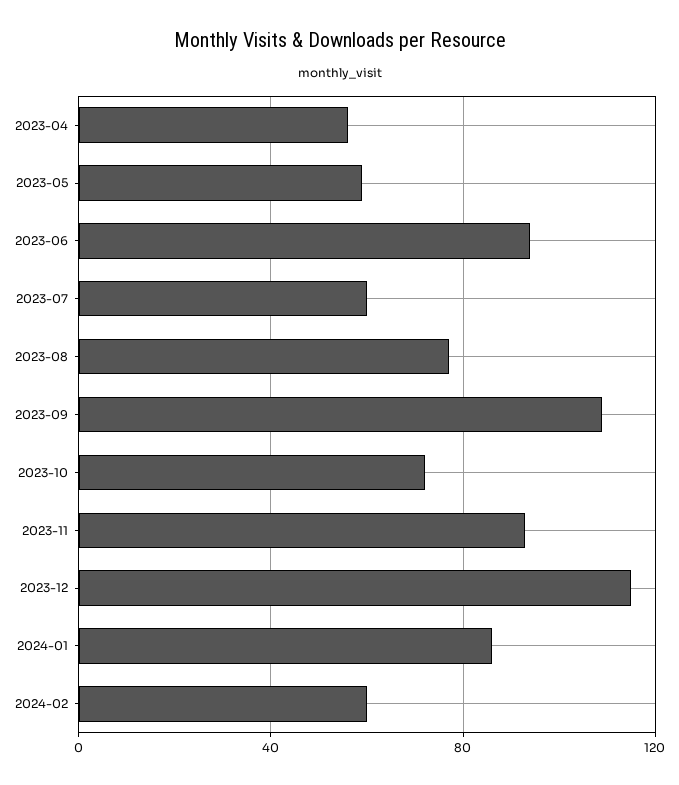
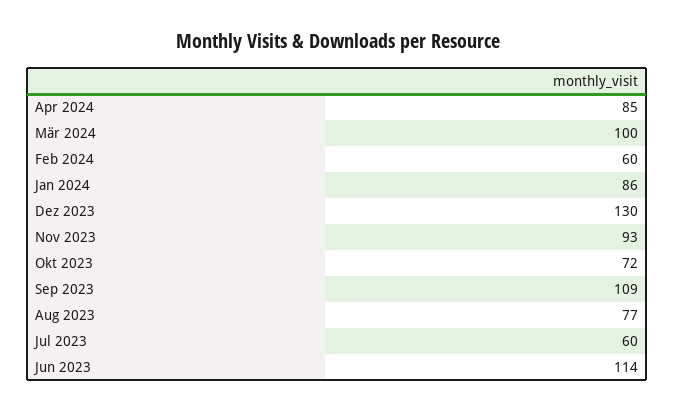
2023-04: 55 -> none
2023-05: 60 -> none
2023-06: 95 -> 114
2023-12: 115 -> 130
Apr 2024: none -> 85
Mär 2024: none -> 100

